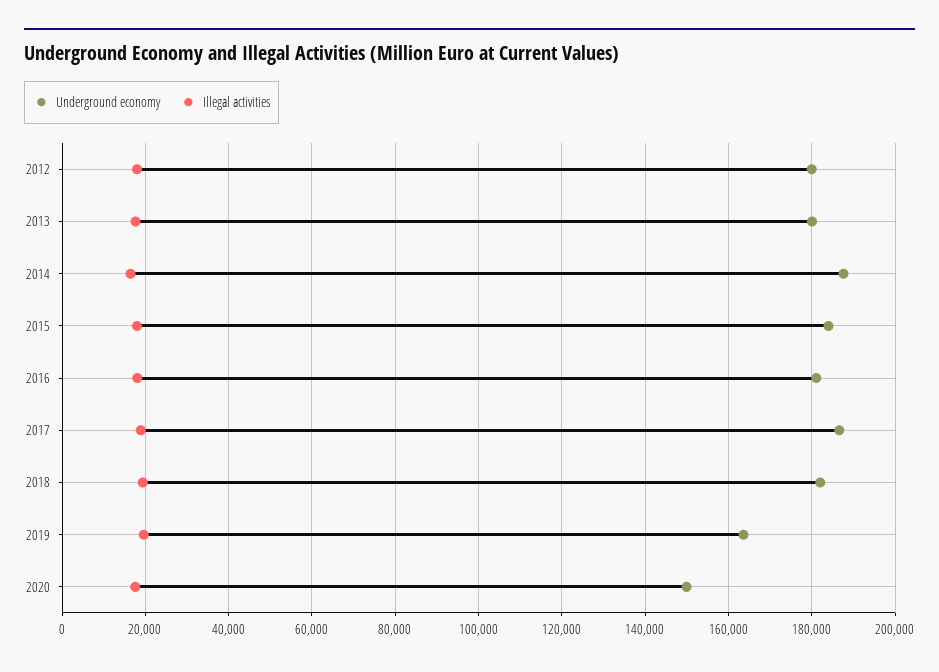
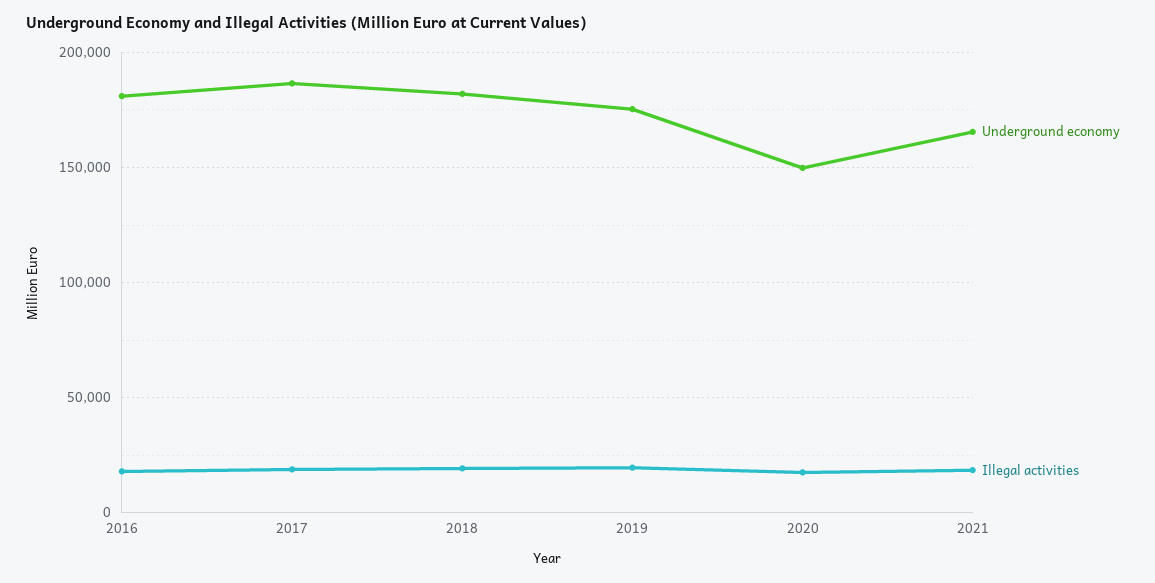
Underground economy, 2012: 180000 -> none
Illegal activities, 2012: 18000 -> none
Underground economy, 2013: 180000 -> none
Illegal activities, 2013: 18000 -> none
Underground economy, 2014: 188000 -> none
Illegal activities, 2014: 16000 -> none
Underground economy, 2015: 184000 -> none
Illegal activities, 2015: 18000 -> none
Underground economy, 2019: 164000 -> 175000
Underground economy, 2021: none -> 165000
Illegal activities, 2021: none -> 20000

